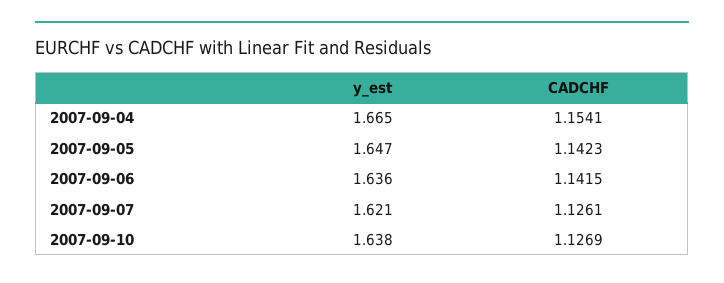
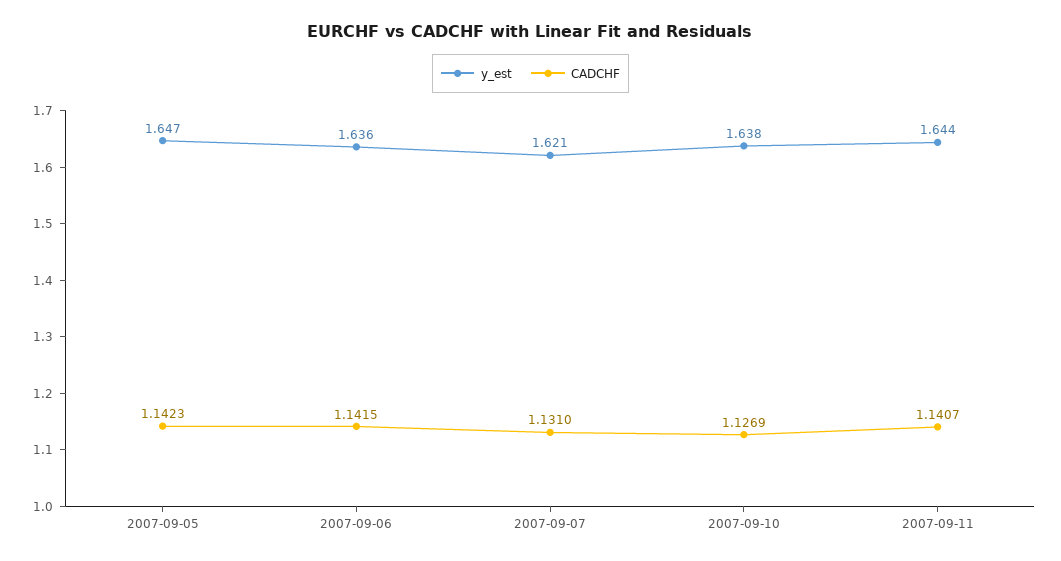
y_est, 2007-09-04: 1.665 -> none
CADCHF, 2007-09-04: 1.1541 -> none
CADCHF, 2007-09-07: 1.1261 -> 1.131
y_est, 2007-09-11: none -> 1.644
CADCHF, 2007-09-11: none -> 1.1407

